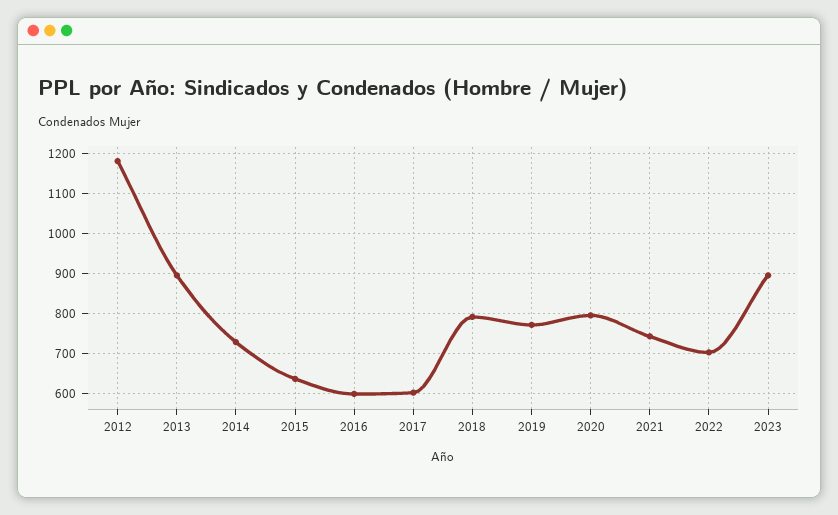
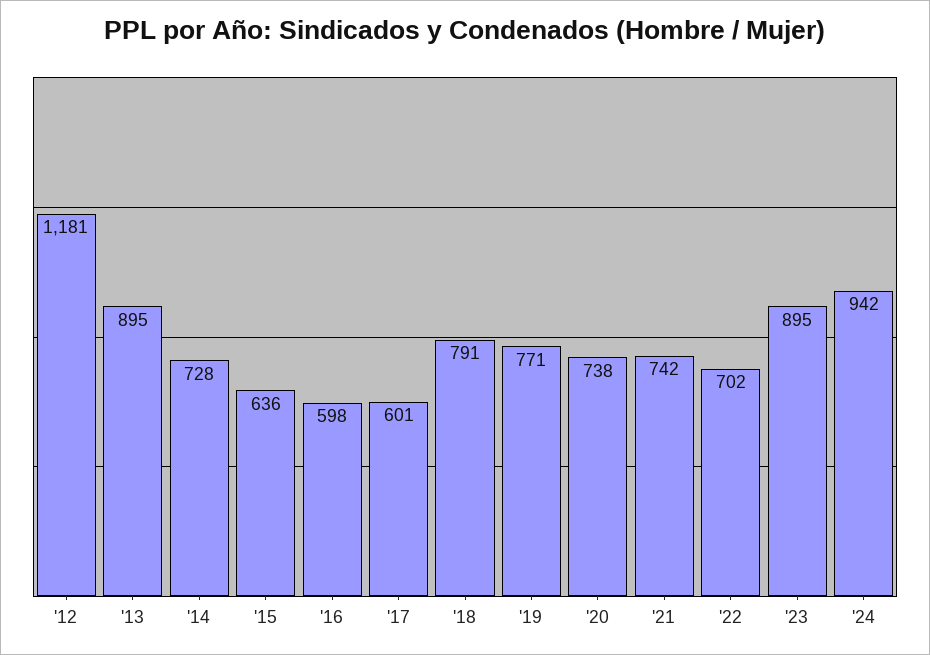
2020: 800 -> 738
'24: none -> 942

